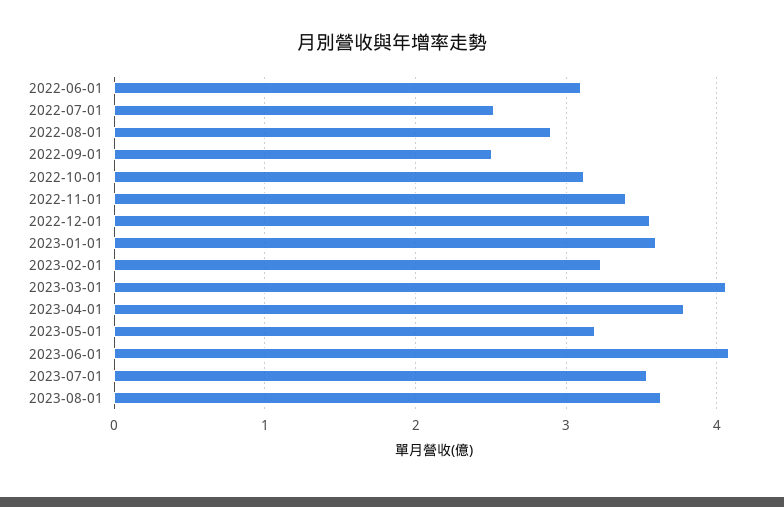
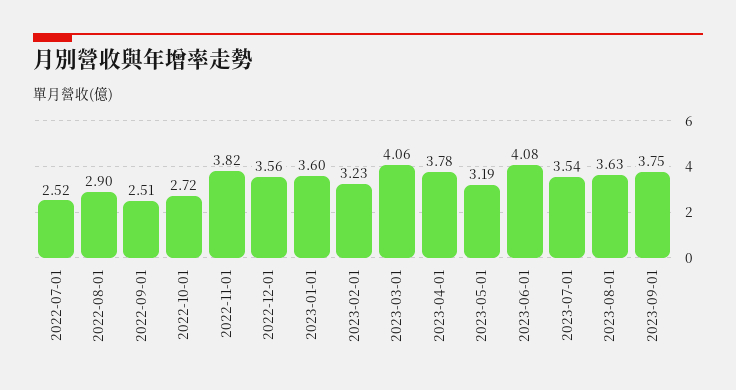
2022-06-01: 3.1 -> none
2022-10-01: 3.1 -> 2.72
2022-11-01: 3.4 -> 3.82
2023-09-01: none -> 3.75

